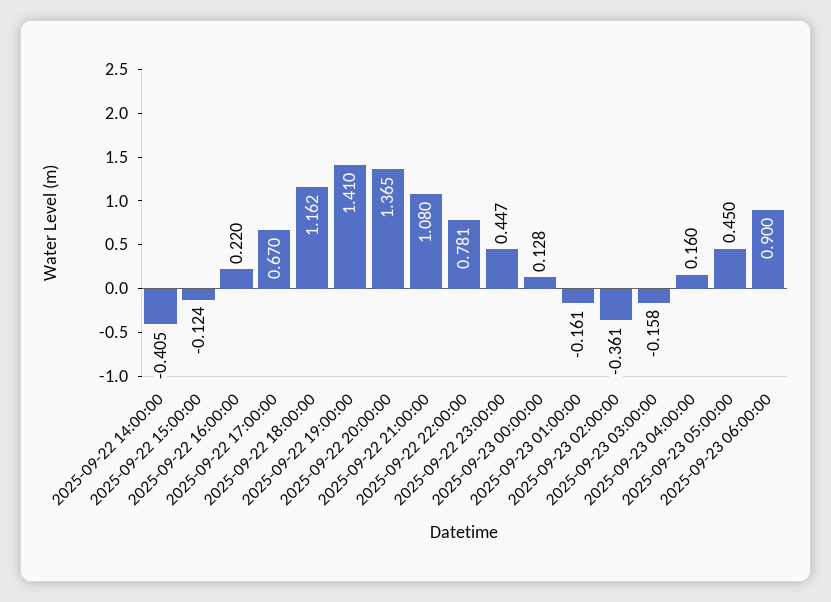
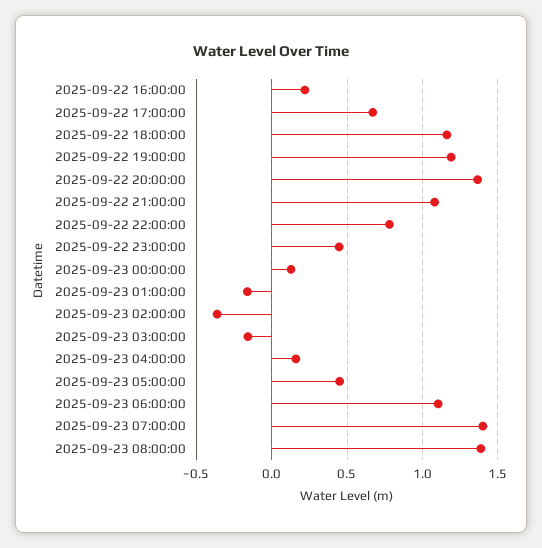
2025-09-22 14:00:00: -0.405 -> none
2025-09-22 15:00:00: -0.124 -> none
2025-09-22 19:00:00: 1.41 -> 1.2
2025-09-23 06:00:00: 0.9 -> 1.1
2025-09-23 07:00:00: none -> 1.4
2025-09-23 08:00:00: none -> 1.4

